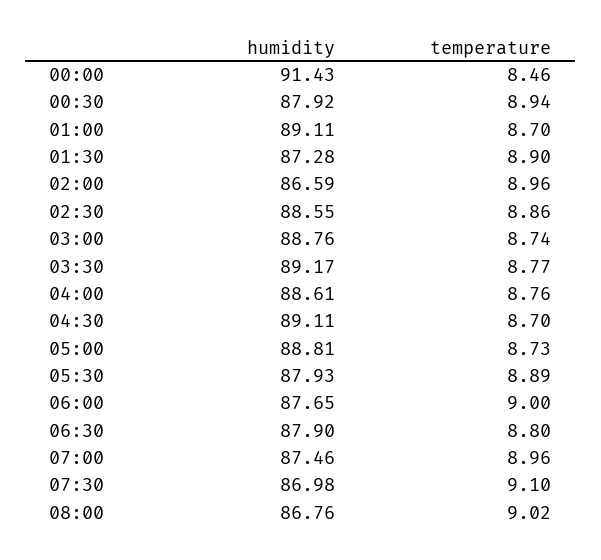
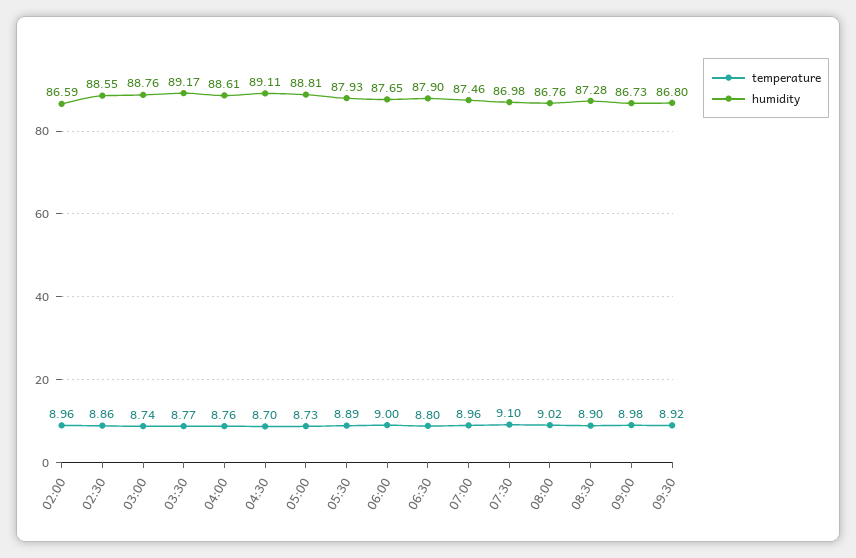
humidity, 00:00: 91.43 -> none
temperature, 00:00: 8.46 -> none
humidity, 00:30: 87.92 -> none
temperature, 00:30: 8.94 -> none
humidity, 01:00: 89.11 -> none
temperature, 01:00: 8.7 -> none
humidity, 01:30: 87.28 -> none
temperature, 01:30: 8.9 -> none
temperature, 08:30: none -> 8.9
humidity, 08:30: none -> 87.28
temperature, 09:00: none -> 8.98
humidity, 09:00: none -> 86.73
temperature, 09:30: none -> 8.92
humidity, 09:30: none -> 86.8

